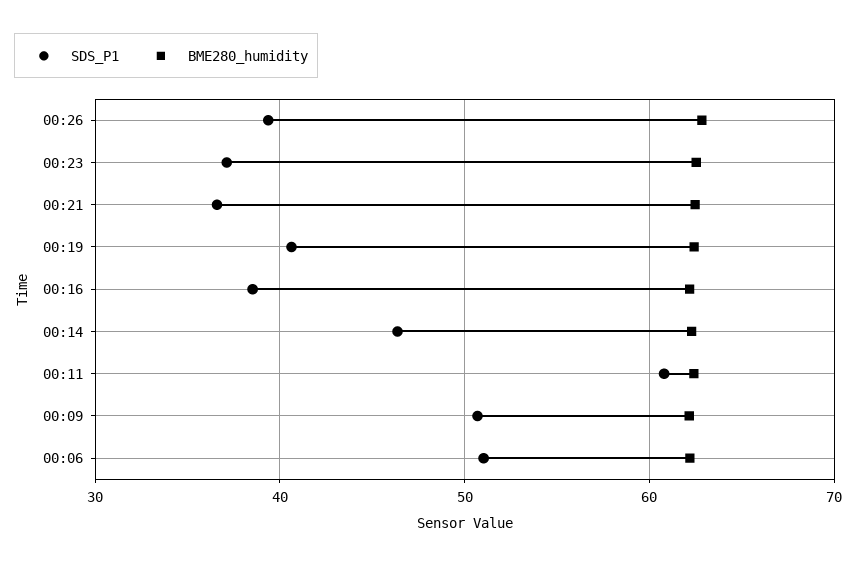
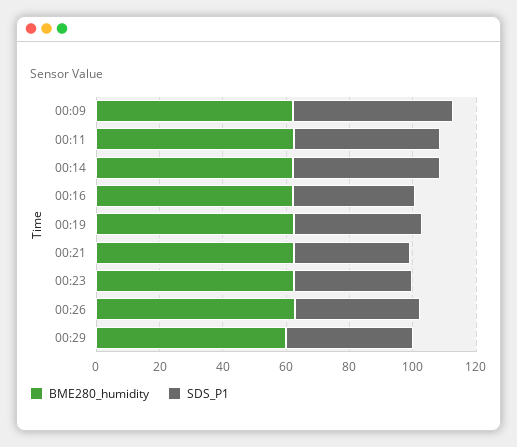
SDS_P1, 00:11: 61 -> 45
SDS_P1, 00:06: 51 -> none
BME280_humidity, 00:06: 62 -> none
BME280_humidity, 00:29: none -> 60
SDS_P1, 00:29: none -> 40

